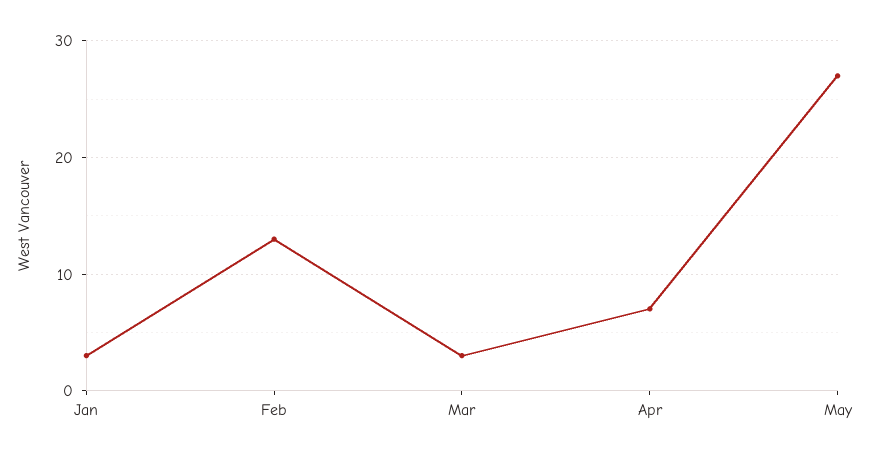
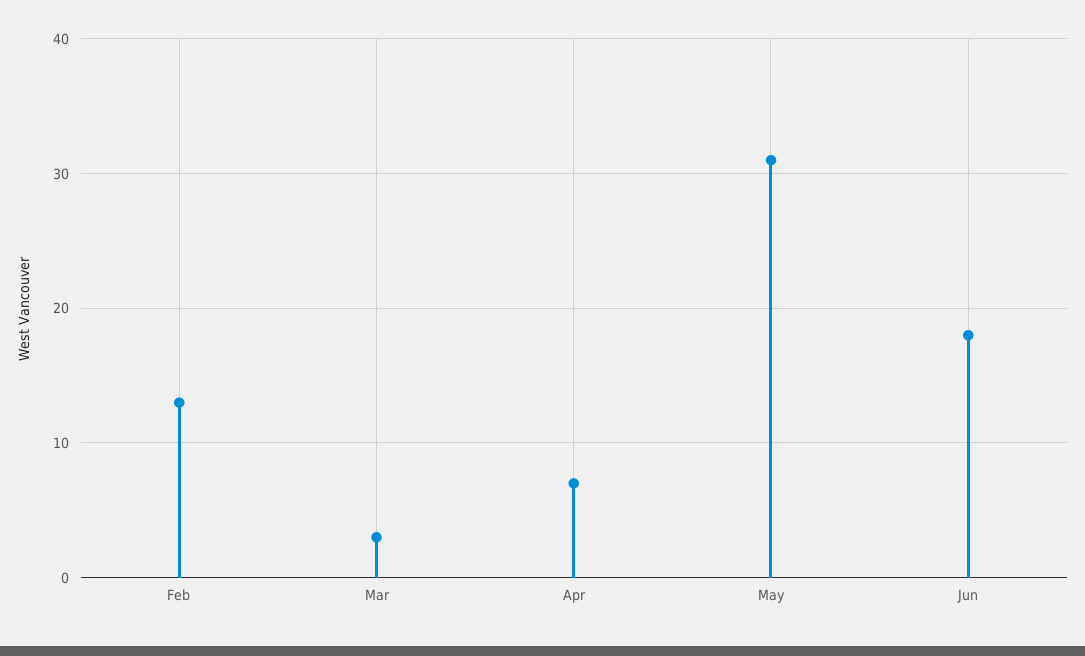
Jan: 3 -> none
May: 27 -> 31
Jun: none -> 18

